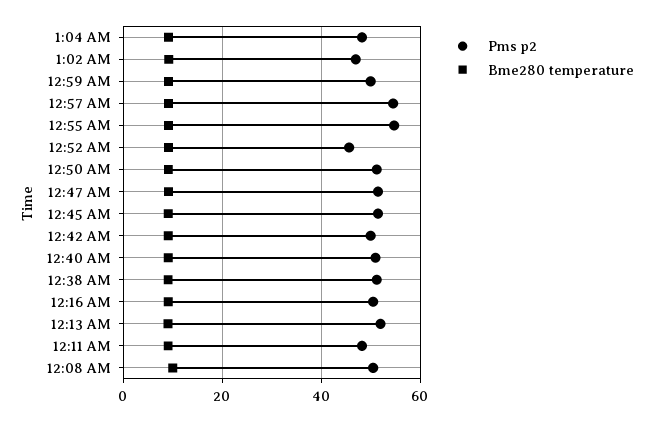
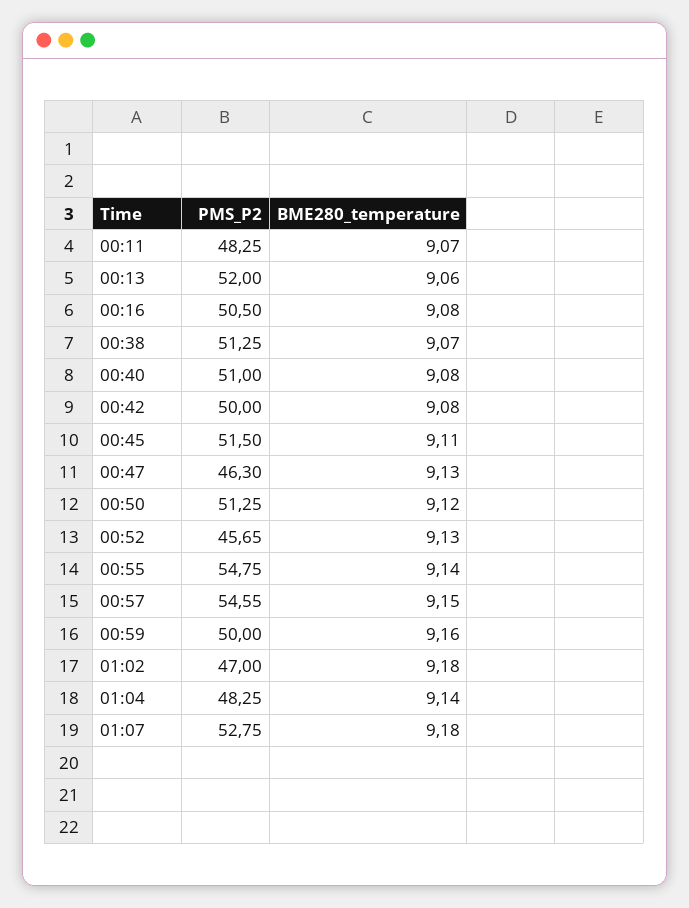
Pms p2, 12:47 AM: 52 -> 46.3
Pms p2, 12:08 AM: 50 -> none
Bme280 temperature, 12:08 AM: 10 -> none
Pms p2, 01:07: none -> 52.75
Bme280 temperature, 01:07: none -> 9.18

